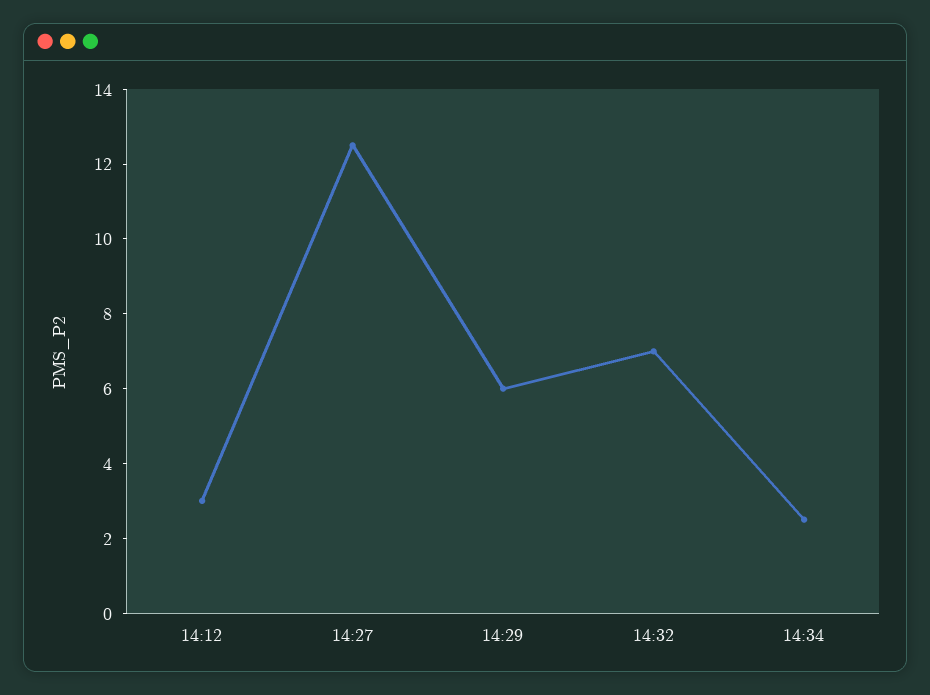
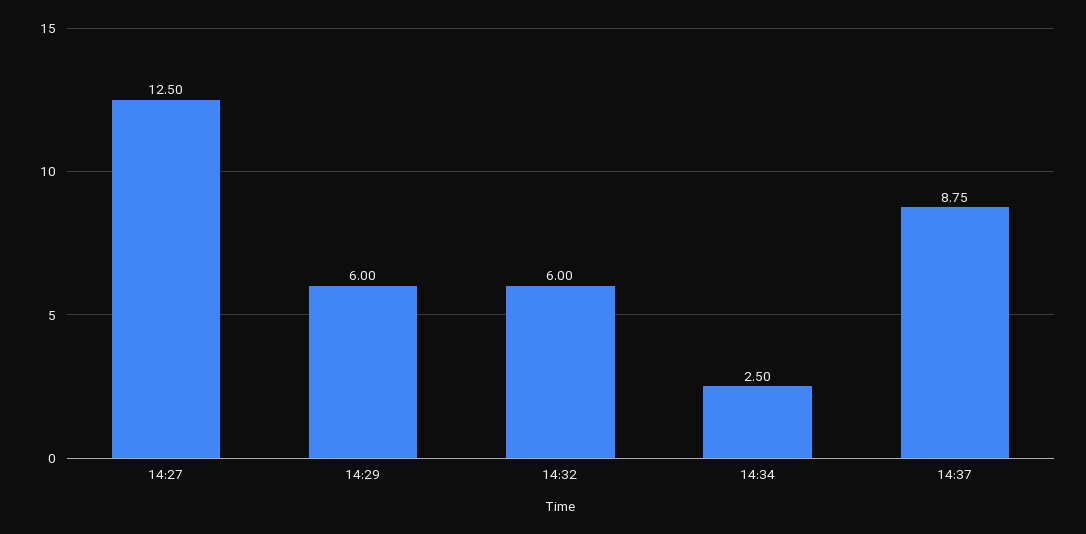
14:12: 3 -> none
14:32: 7 -> 6
14:37: none -> 8.75

